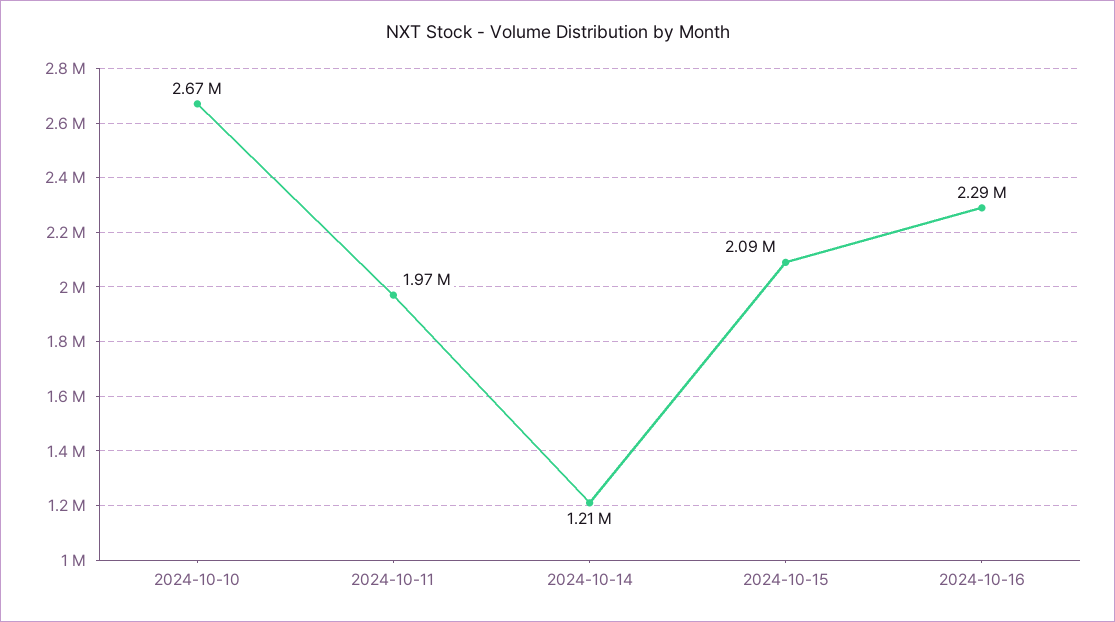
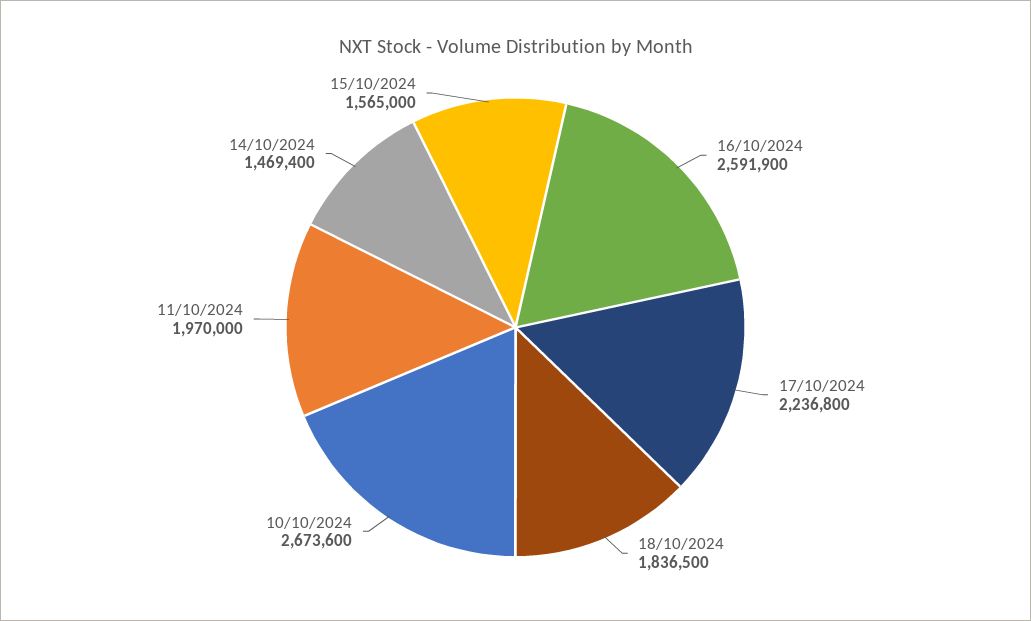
2024-10-14: 1210000 -> 1469400
2024-10-15: 2090000 -> 1565000
2024-10-16: 2290000 -> 2591900
17/10/2024: none -> 2236800
18/10/2024: none -> 1836500

